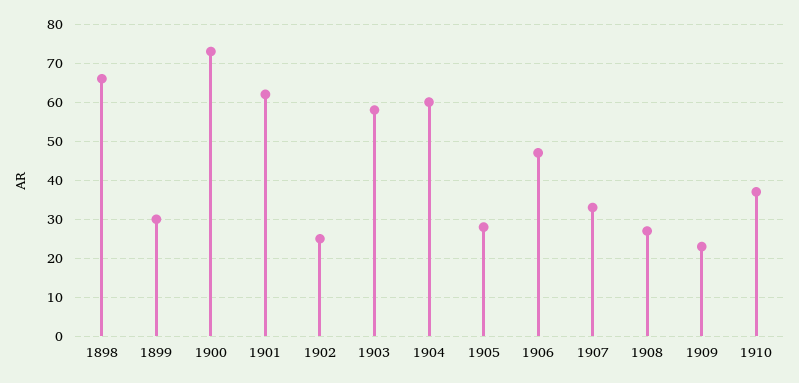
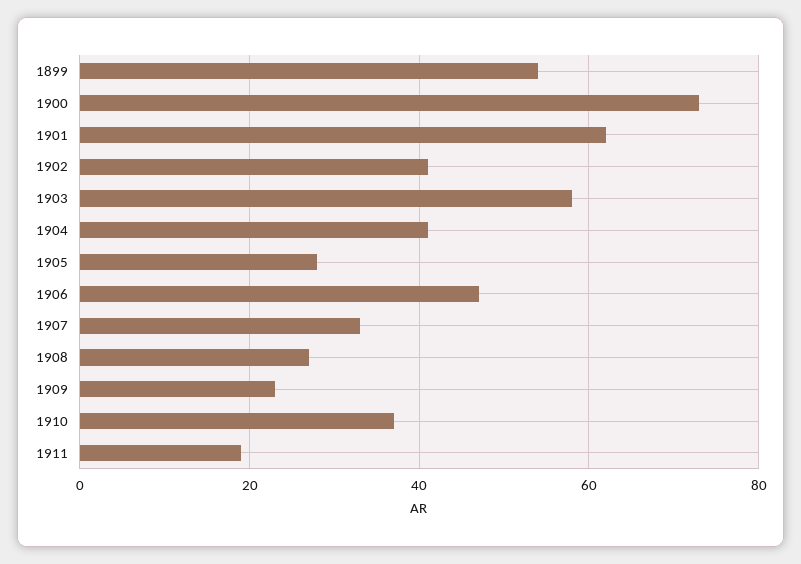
1898: 65 -> none
1899: 30 -> 55
1902: 25 -> 40
1904: 60 -> 40
1911: none -> 20

